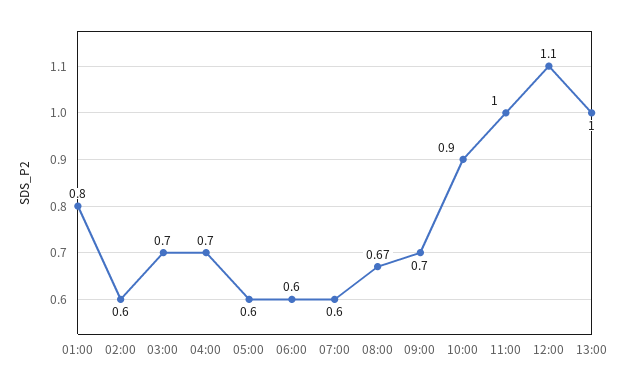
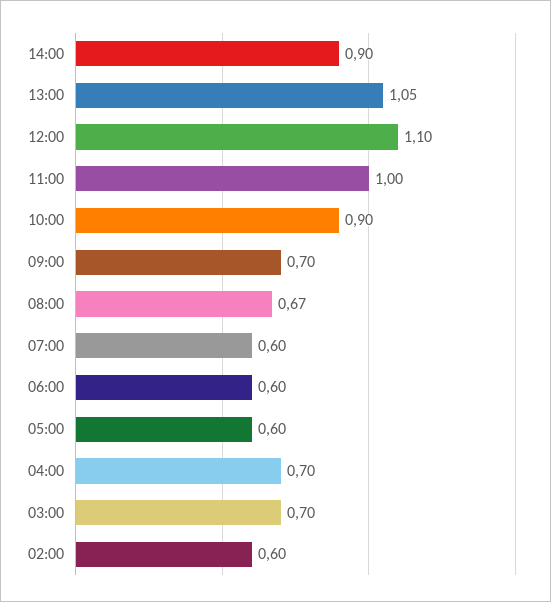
01:00: 0.8 -> none
13:00: 1 -> 1.05
14:00: none -> 0.9

